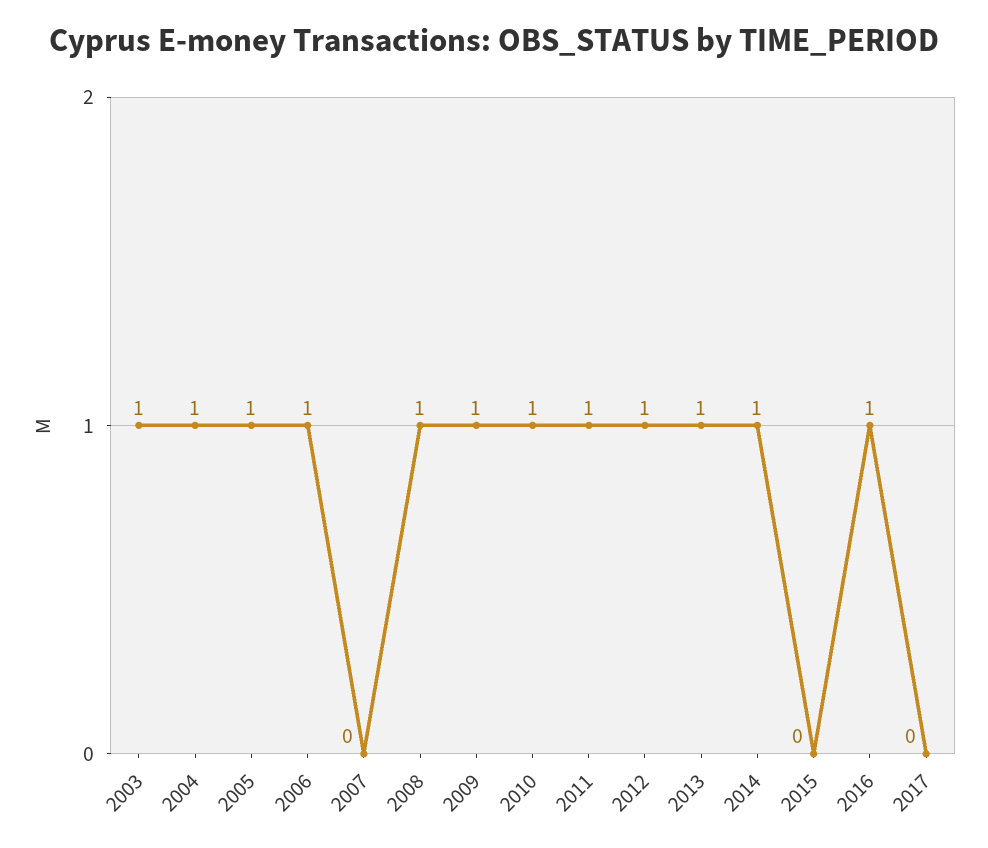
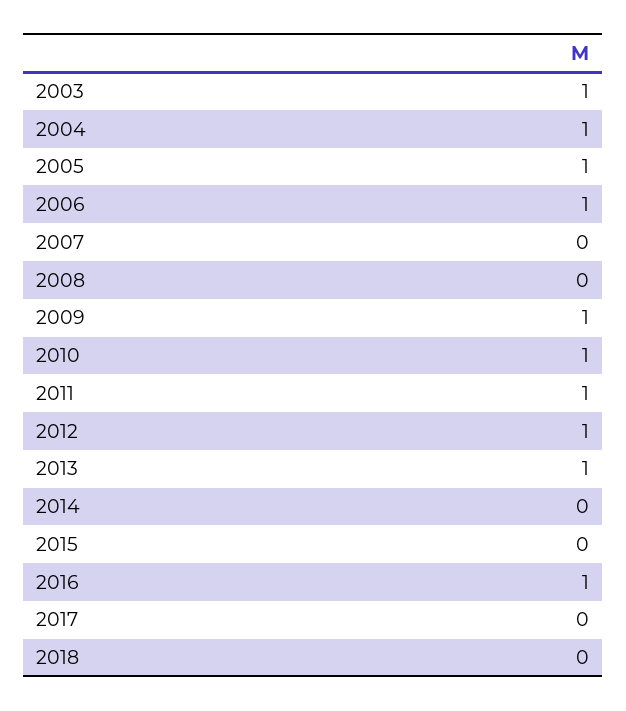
2008: 1 -> 0
2014: 1 -> 0
2018: none -> 0

